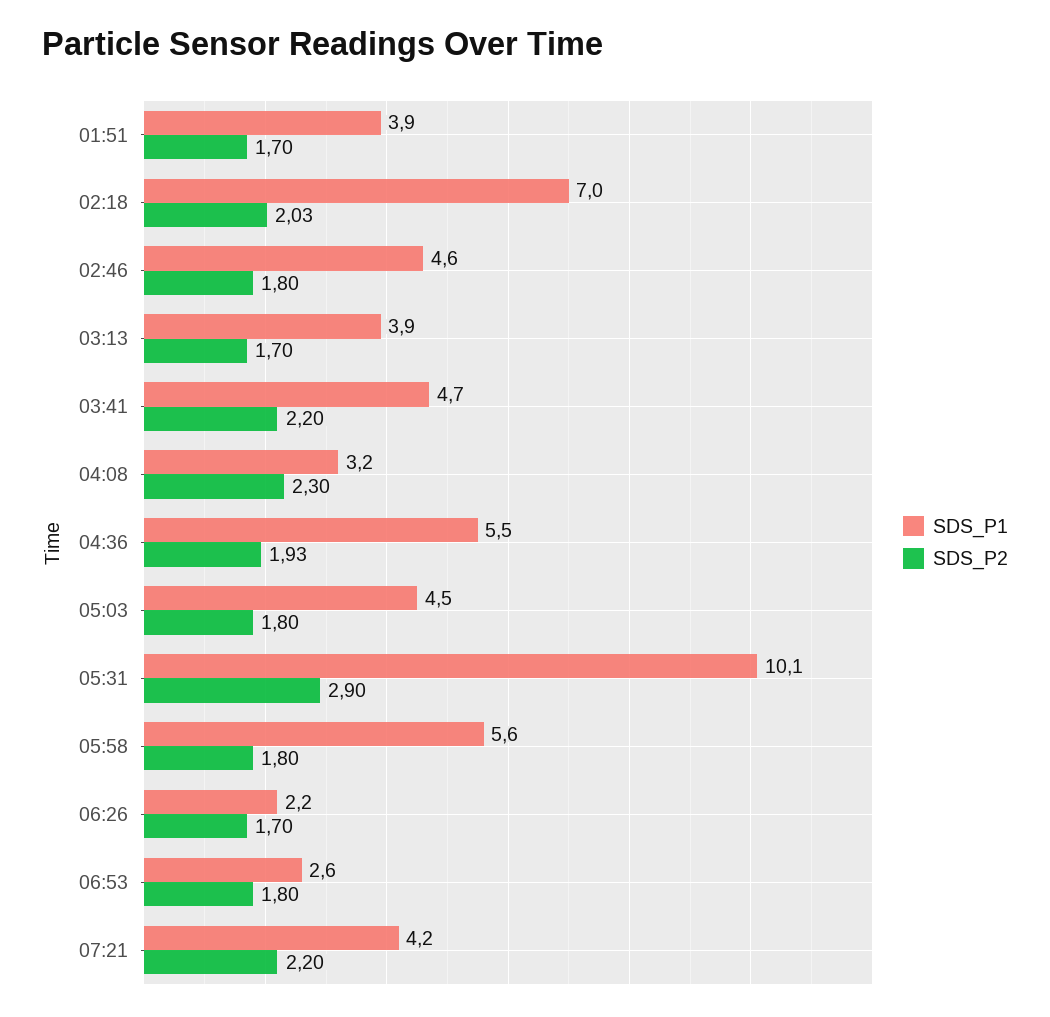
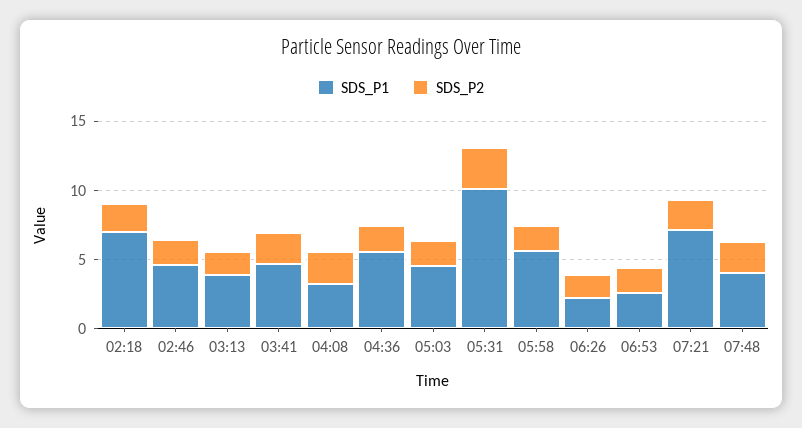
SDS_P1, 01:51: 3.9 -> none
SDS_P2, 01:51: 1.7 -> none
SDS_P1, 07:21: 4.2 -> 7
SDS_P1, 07:48: none -> 4
SDS_P2, 07:48: none -> 2

